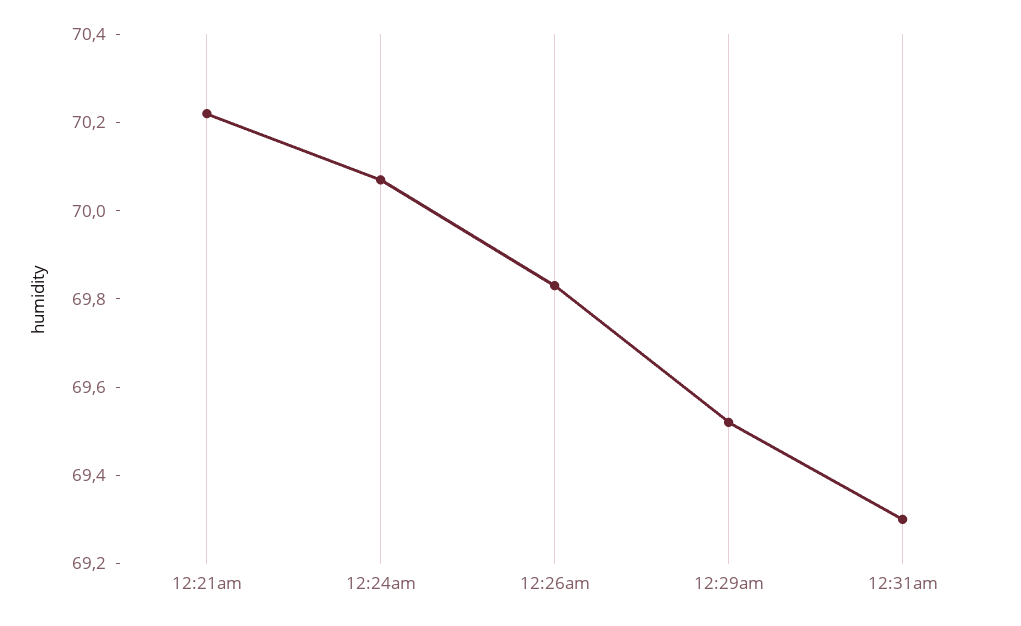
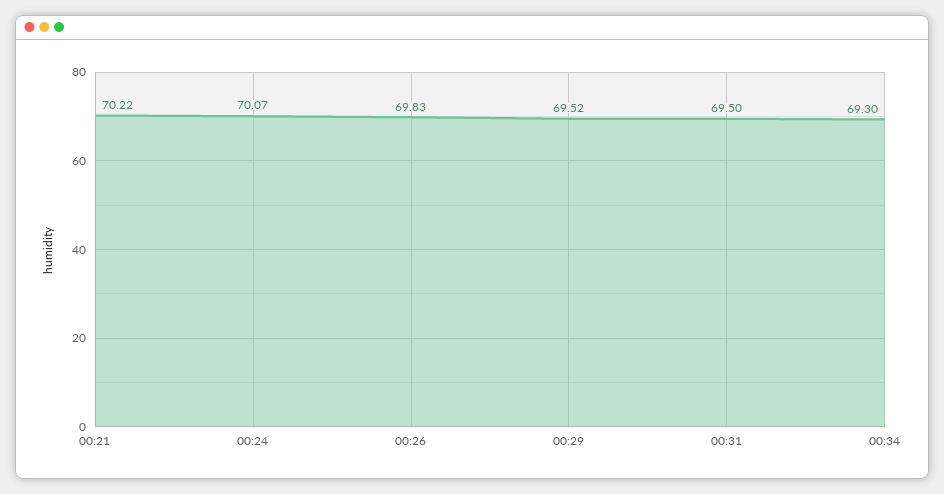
12:31am: 69.3 -> 69.5
00:34: none -> 69.3

